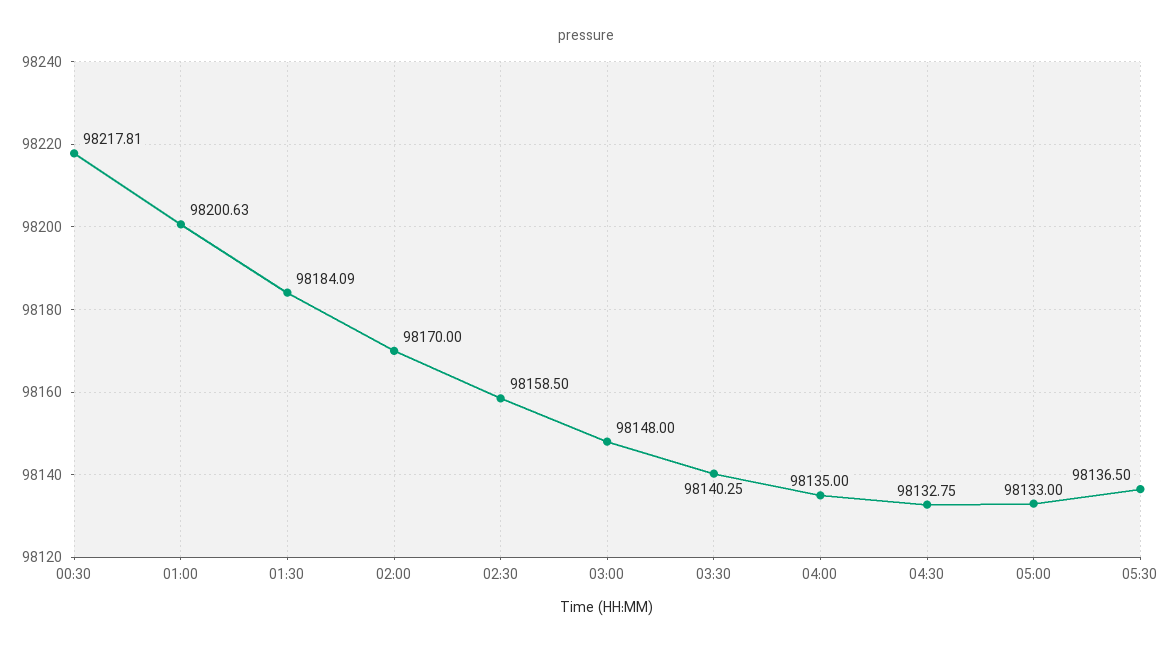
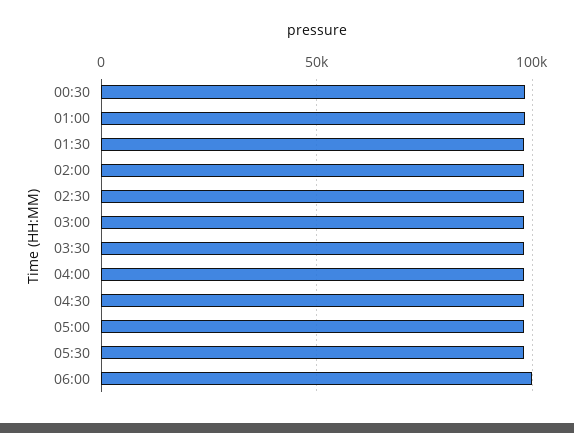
06:00: none -> 100000

